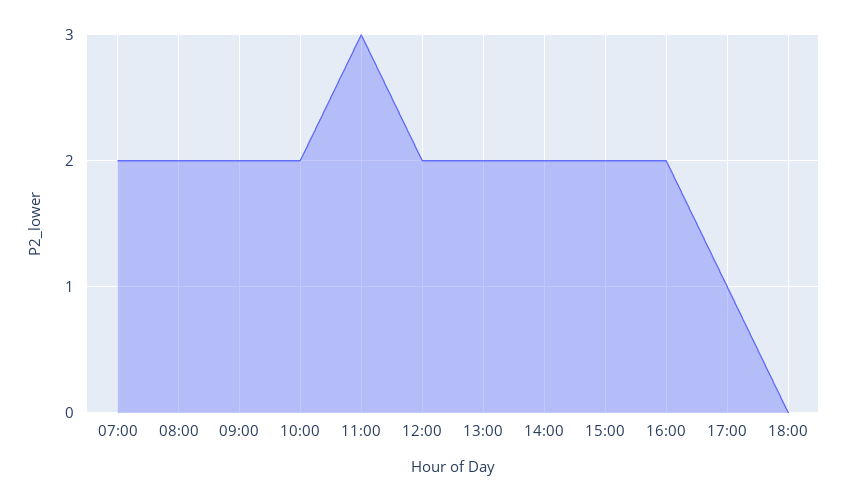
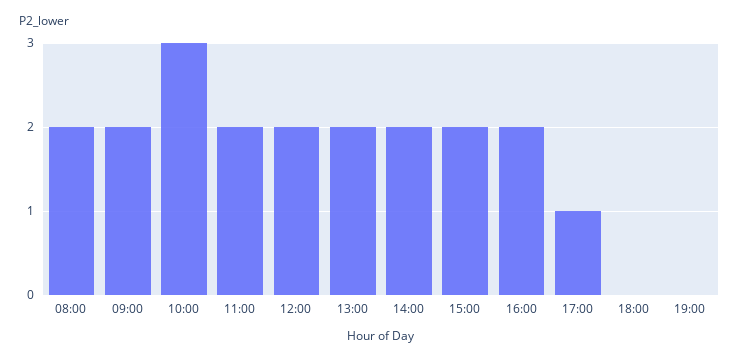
07:00: 2 -> none
10:00: 2 -> 3
11:00: 3 -> 2
19:00: none -> 0

